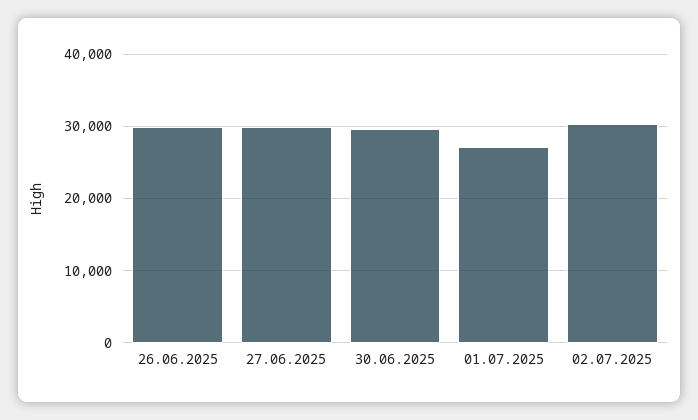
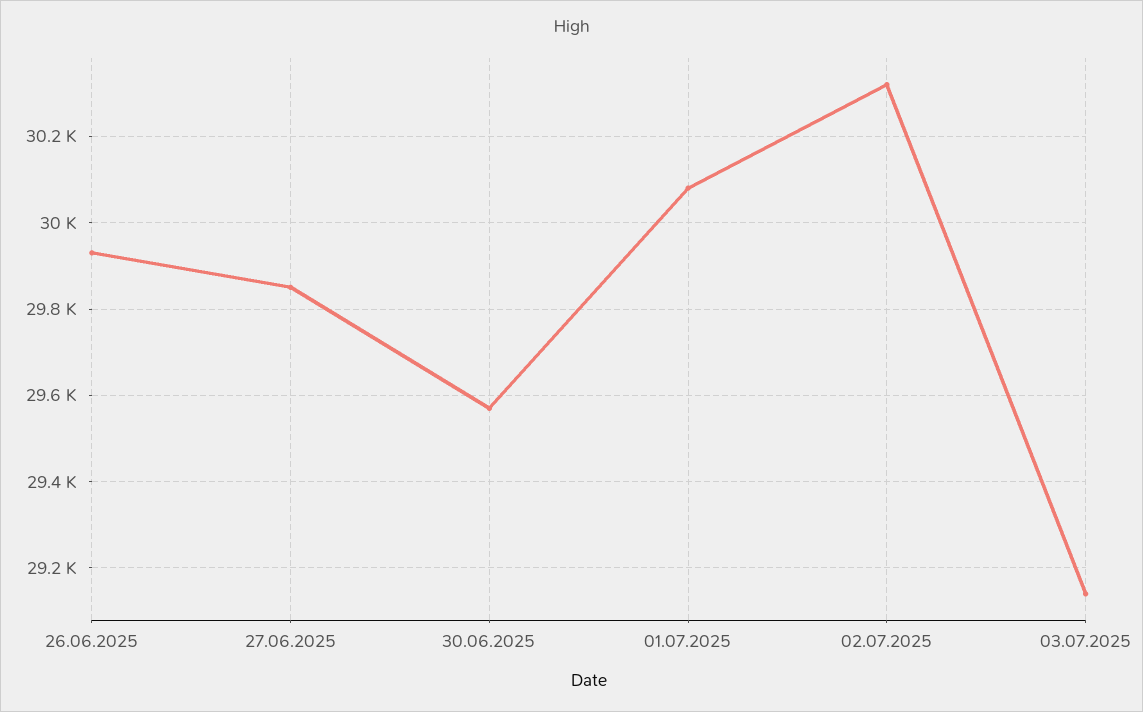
01.07.2025: 27000 -> 30080
03.07.2025: none -> 29140

